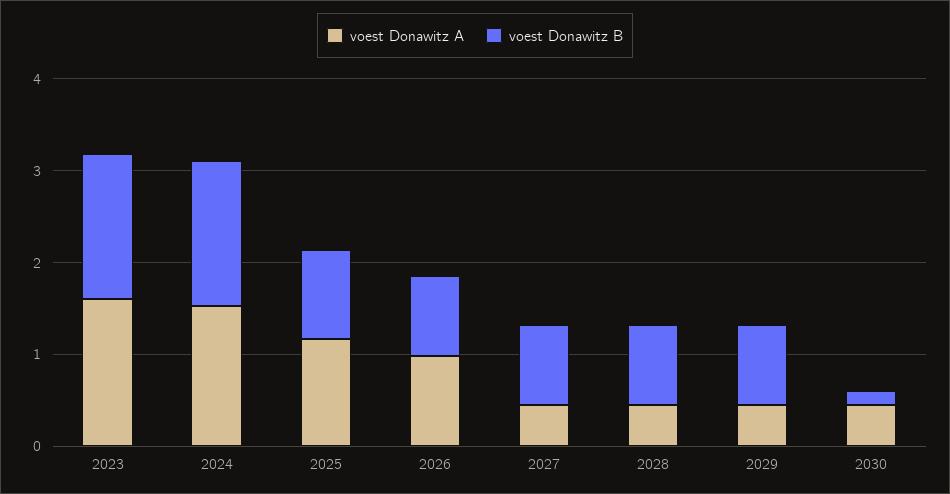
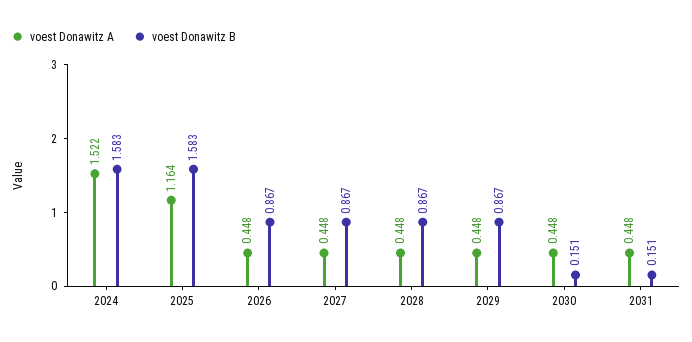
voest Donawitz A, 2023: 1.6 -> none
voest Donawitz B, 2023: 1.6 -> none
voest Donawitz B, 2025: 1 -> 1.583
voest Donawitz A, 2026: 1 -> 0.448
voest Donawitz A, 2031: none -> 0.448
voest Donawitz B, 2031: none -> 0.151

